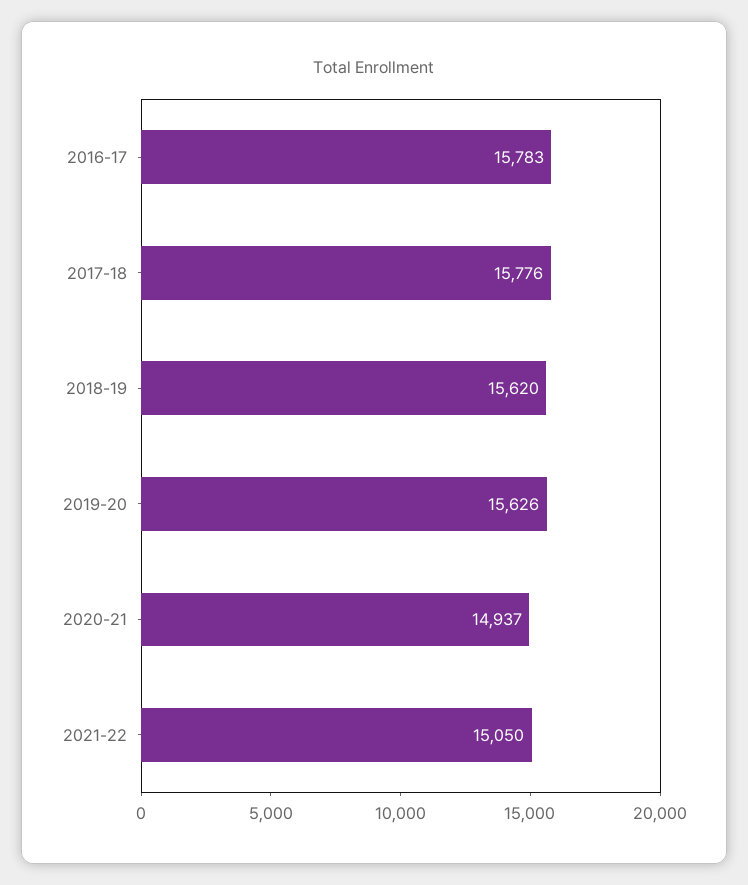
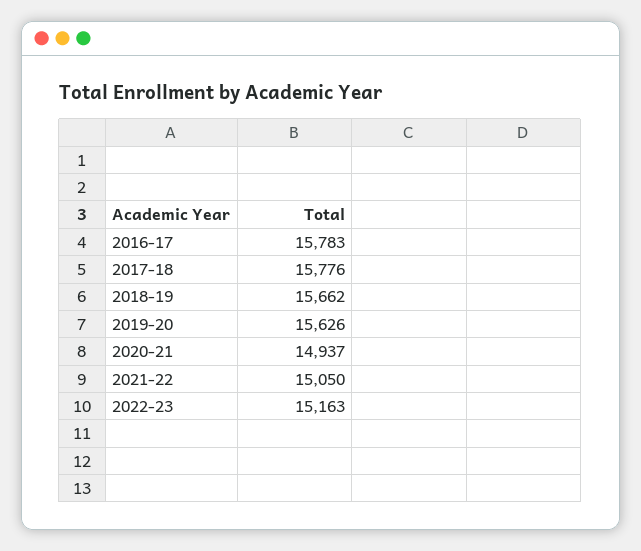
2018-19: 15620 -> 15662
2022-23: none -> 15163

